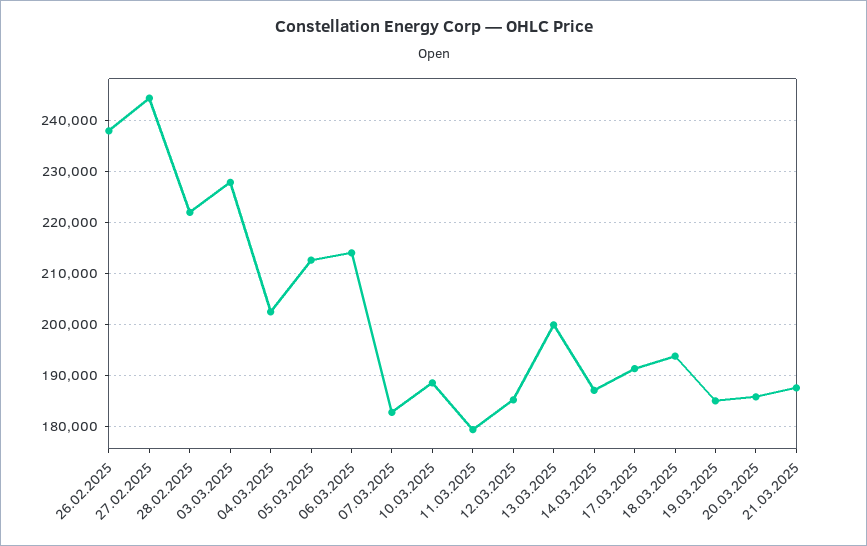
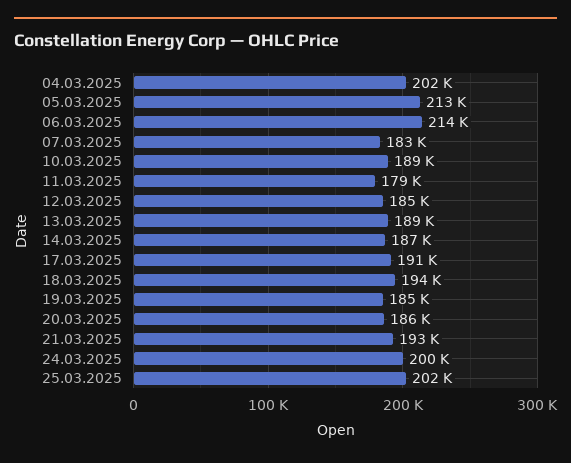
26.02.2025: 238000 -> none
27.02.2025: 244000 -> none
28.02.2025: 222000 -> none
03.03.2025: 228000 -> none
13.03.2025: 200000 -> 189000
21.03.2025: 188000 -> 193000
24.03.2025: none -> 200000
25.03.2025: none -> 202000

